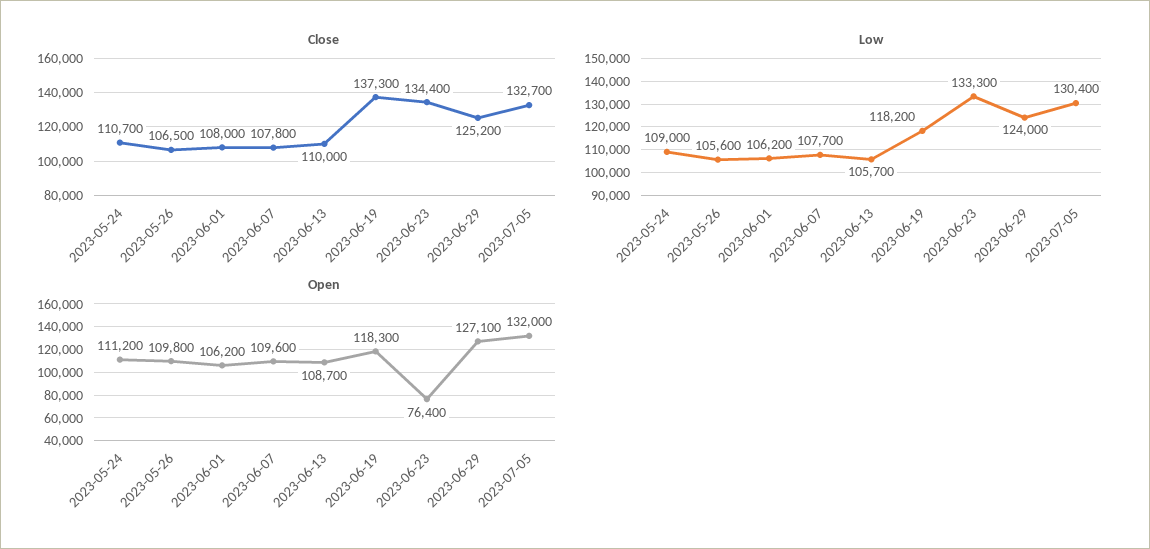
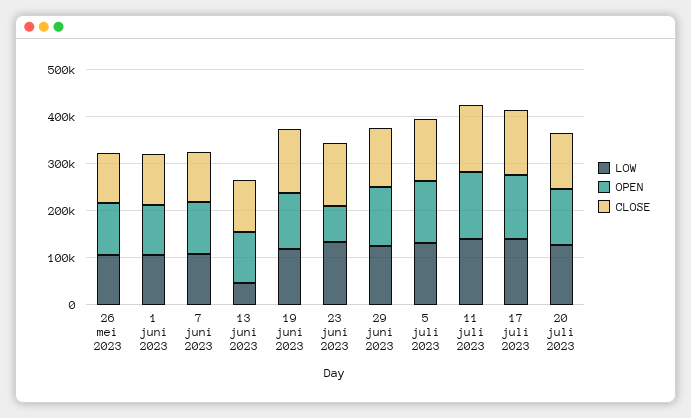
Close, 2023-05-24: 110700 -> none
Low, 2023-05-24: 109000 -> none
Low, 2023-06-13: 105700 -> 40000
Open, 2023-05-24: 111200 -> none
Low, 11 juli 2023: none -> 140000
Open, 11 juli 2023: none -> 140000
Close, 11 juli 2023: none -> 140000
Low, 17 juli 2023: none -> 140000
Open, 17 juli 2023: none -> 140000
Close, 17 juli 2023: none -> 140000
Low, 20 juli 2023: none -> 120000
Open, 20 juli 2023: none -> 120000
Close, 20 juli 2023: none -> 120000

